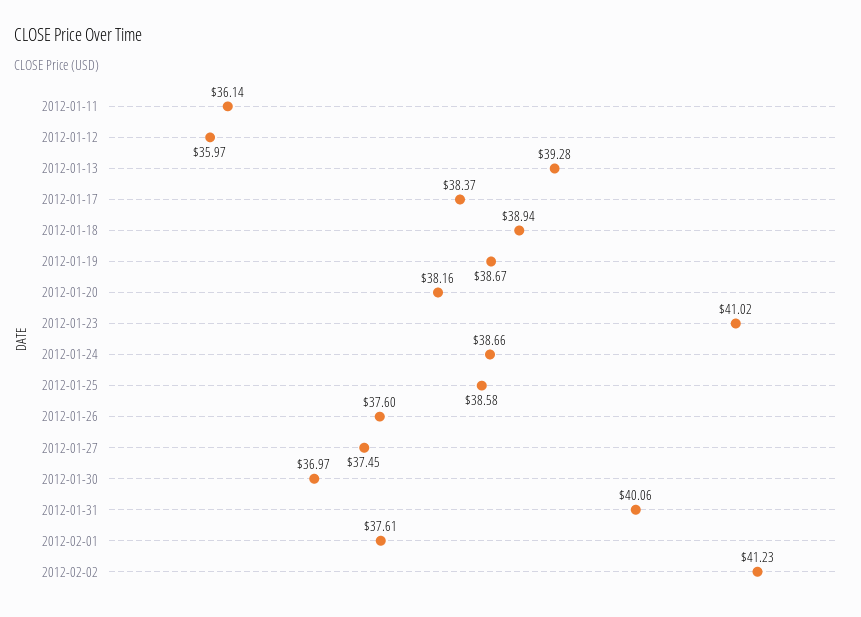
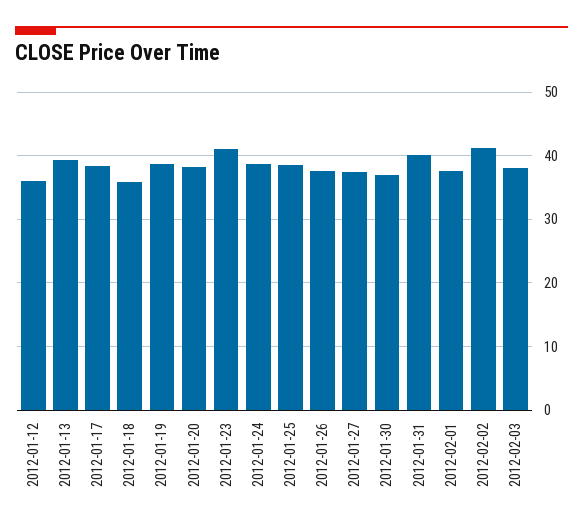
2012-01-11: 36.14 -> none
2012-01-18: 38.94 -> 36
2012-02-03: none -> 38

